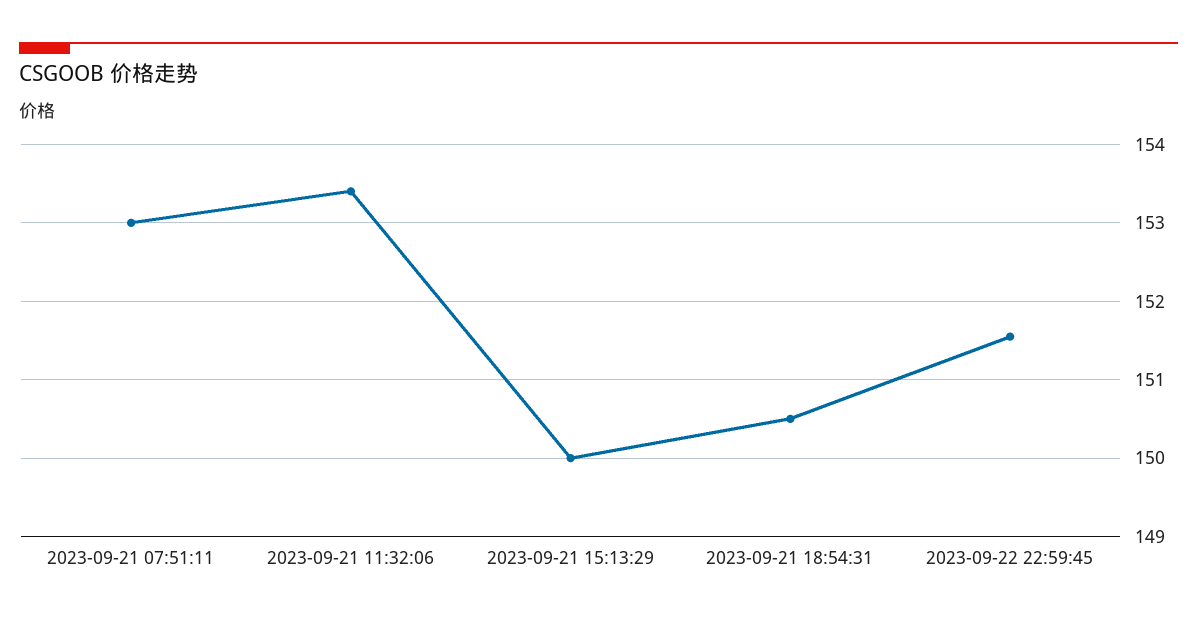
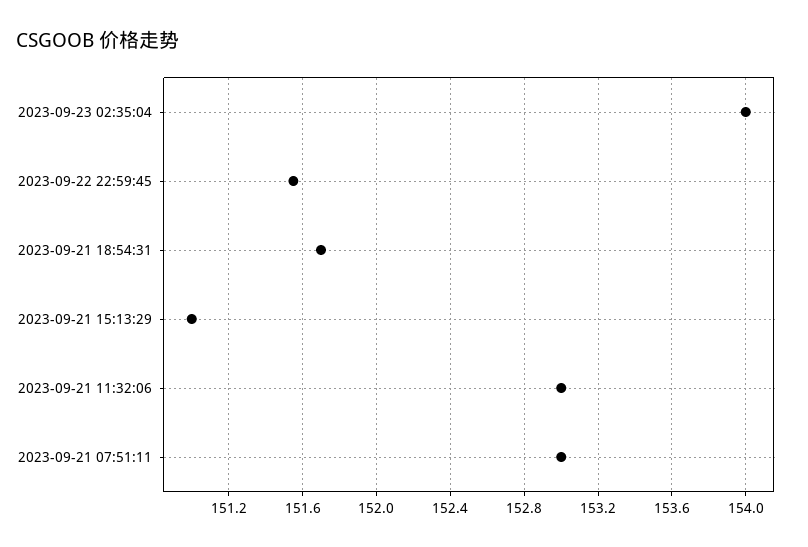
2023-09-21 11:32:06: 153.4 -> 153
2023-09-21 15:13:29: 150 -> 151
2023-09-21 18:54:31: 150.5 -> 151.7
2023-09-23 02:35:04: none -> 154

